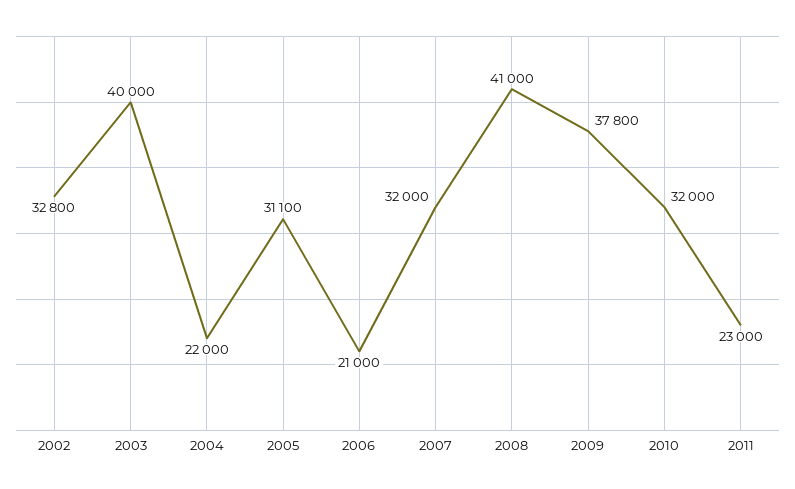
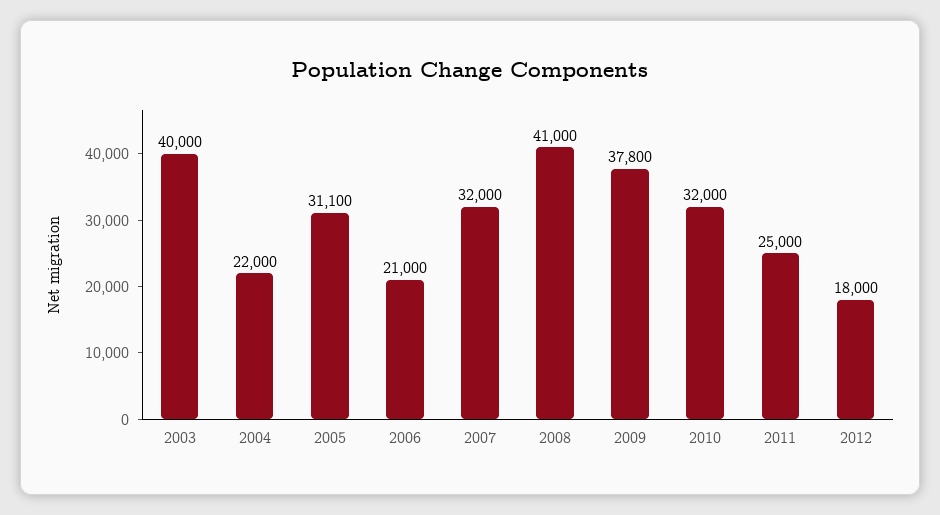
2002: 32800 -> none
2011: 23000 -> 25000
2012: none -> 18000

